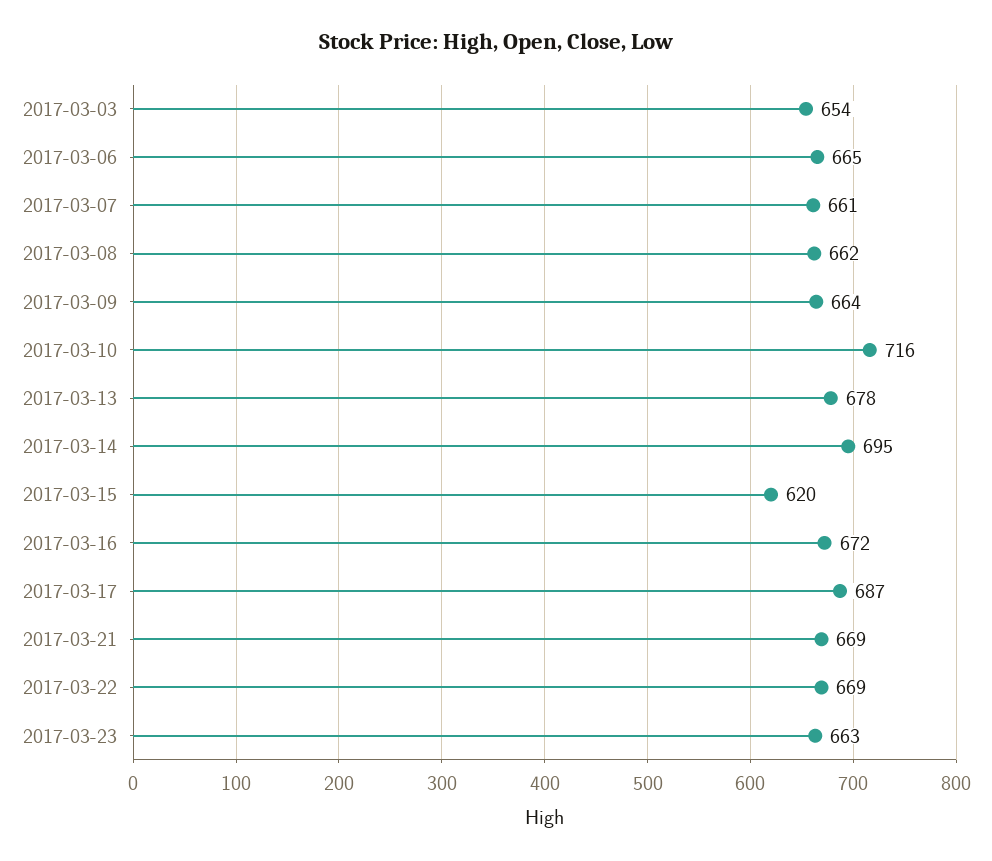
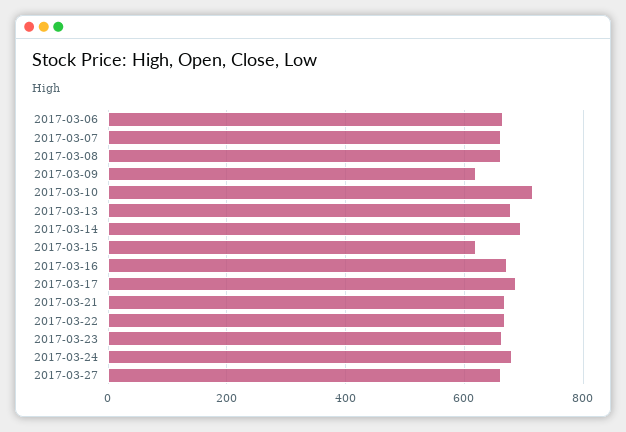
2017-03-03: 654 -> none
2017-03-09: 664 -> 620
2017-03-24: none -> 680
2017-03-27: none -> 660

